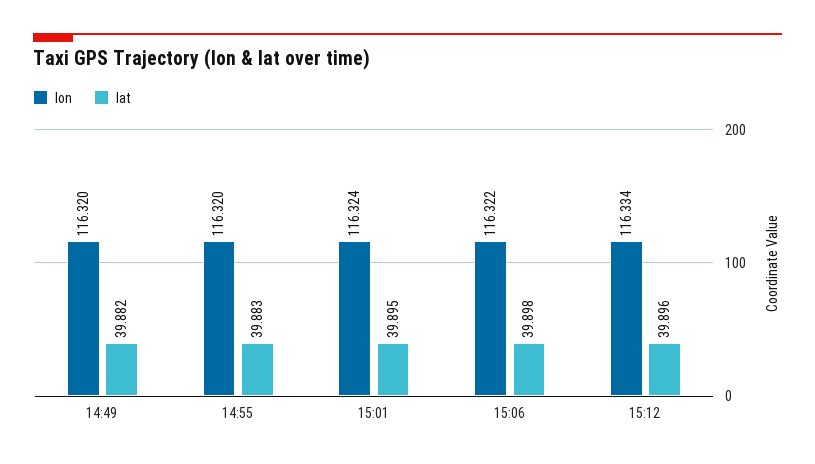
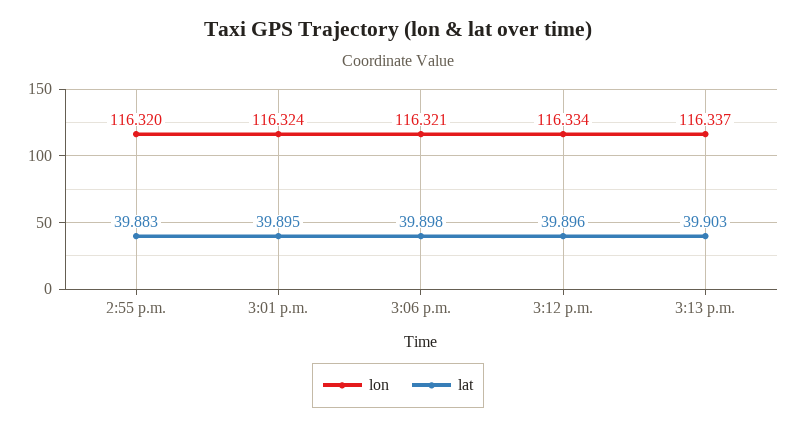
lon, 14:49: 116.32 -> none
lat, 14:49: 39.882 -> none
lon, 15:06: 116.322 -> 116.321
lon, 3:13 p.m.: none -> 116.337
lat, 3:13 p.m.: none -> 39.903

